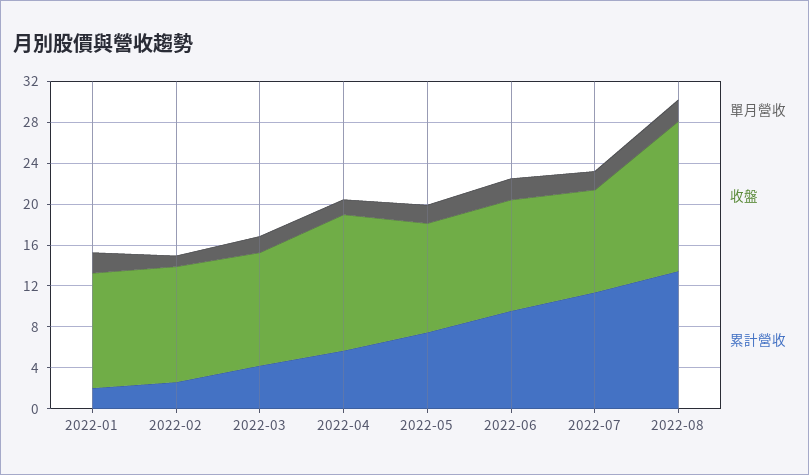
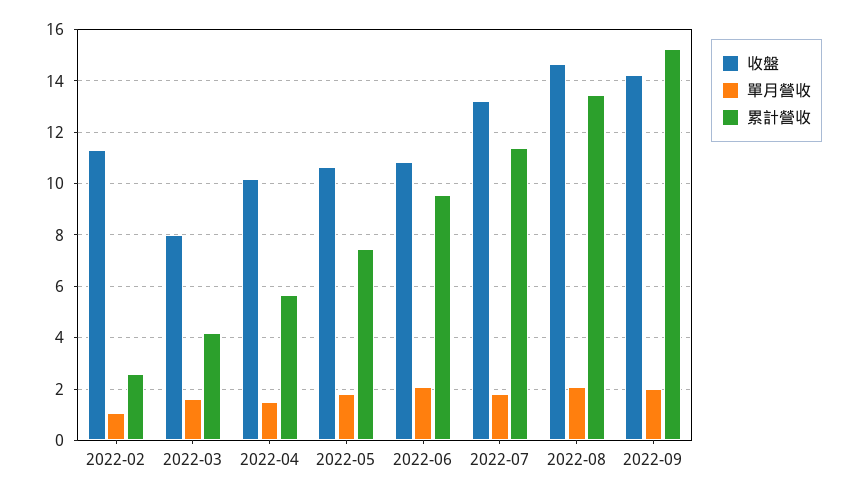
單月營收, 2022-01: 2 -> none
收盤, 2022-01: 11 -> none
累計營收, 2022-01: 2 -> none
收盤, 2022-03: 11 -> 8
收盤, 2022-04: 13 -> 10.25
收盤, 2022-07: 10 -> 13.25
收盤, 2022-09: none -> 14.25
單月營收, 2022-09: none -> 2
累計營收, 2022-09: none -> 15.25

